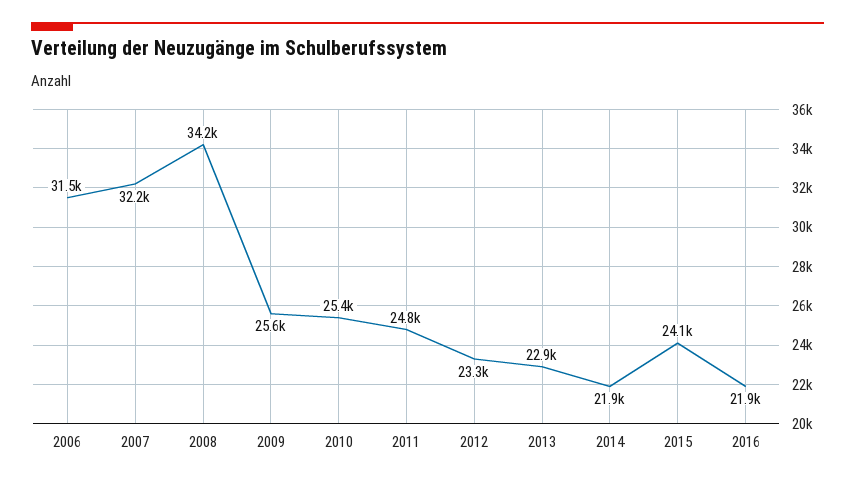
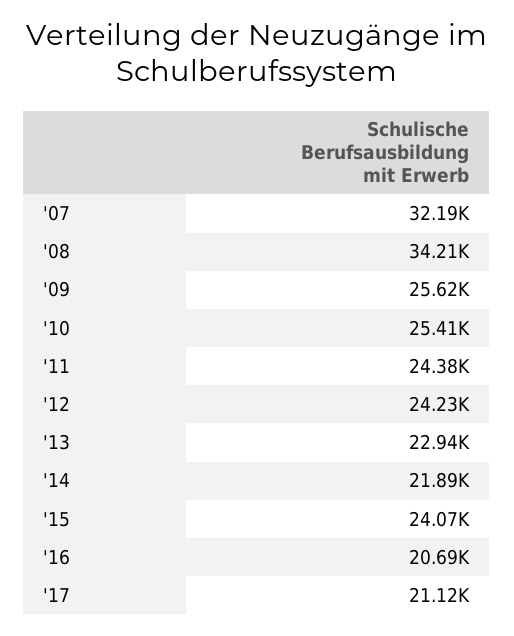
2006: 31500 -> none
2011: 24800 -> 24380
2012: 23300 -> 24230
2016: 21900 -> 20690
'17: none -> 21120

